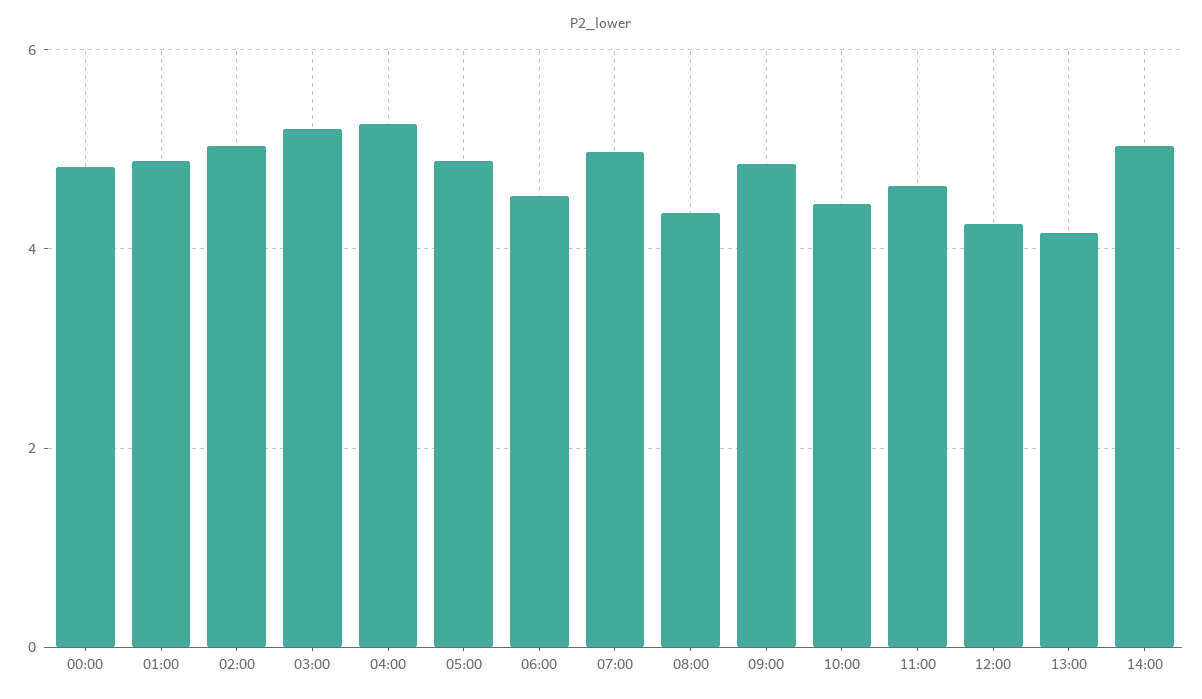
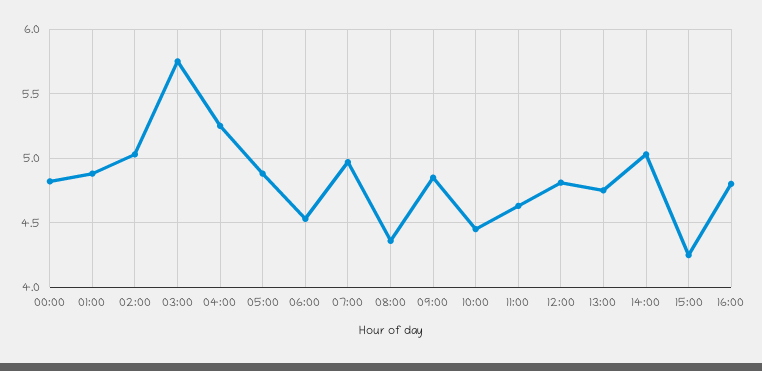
03:00: 5.2 -> 5.75
12:00: 4.2 -> 4.8
13:00: 4.2 -> 4.75
15:00: none -> 4.25
16:00: none -> 4.8

